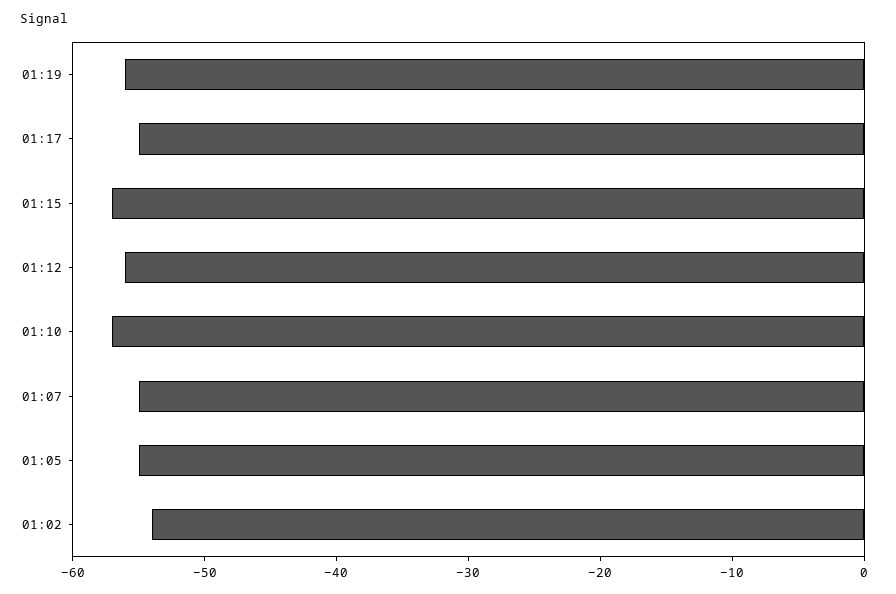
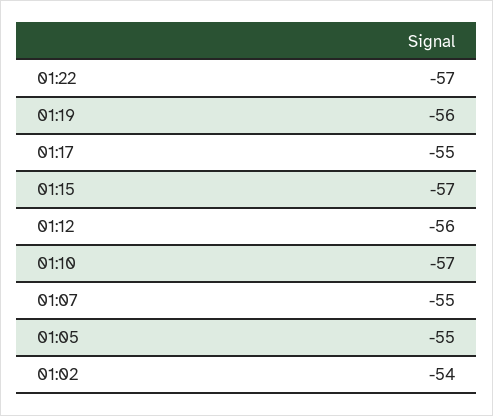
01:22: none -> -57

